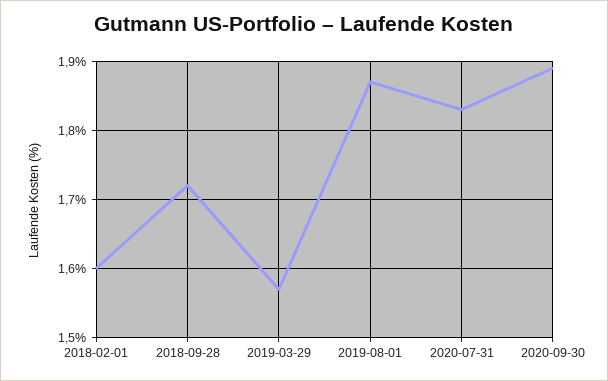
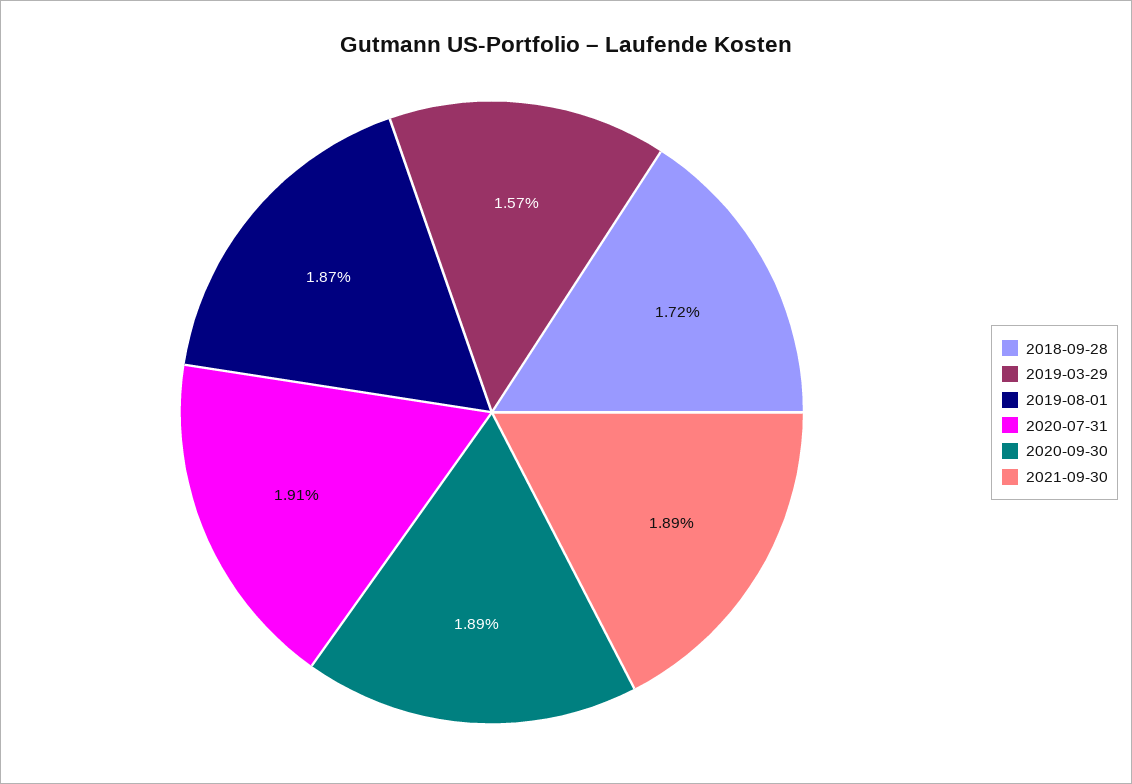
2018-02-01: 1.6 -> none
2020-07-31: 1.83 -> 1.91
2021-09-30: none -> 1.89

